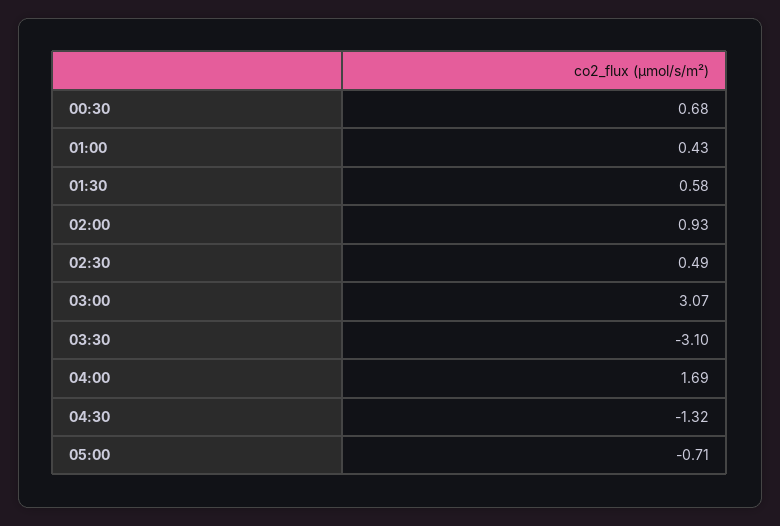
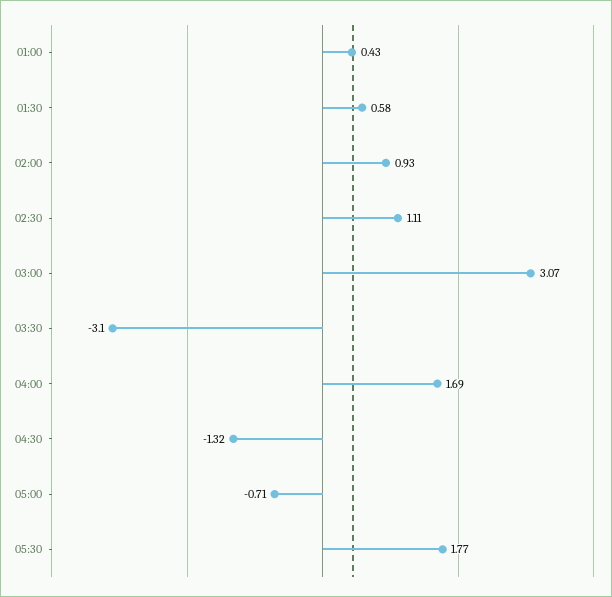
00:30: 0.68 -> none
02:30: 0.49 -> 1.11
05:30: none -> 1.77

